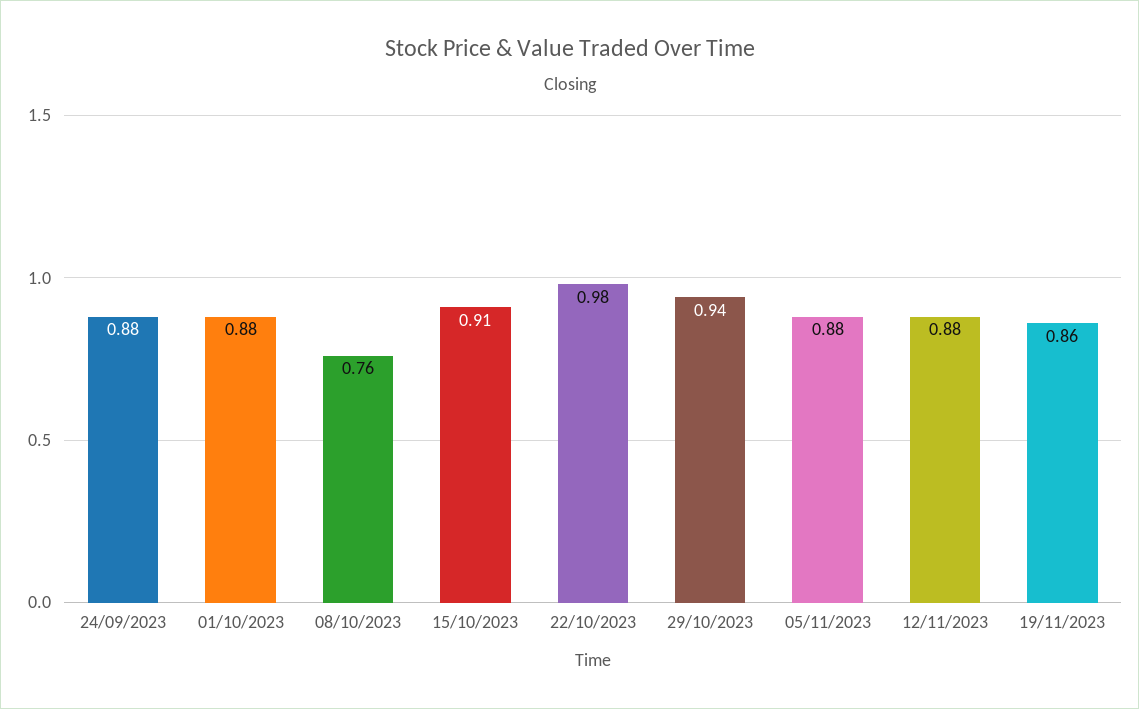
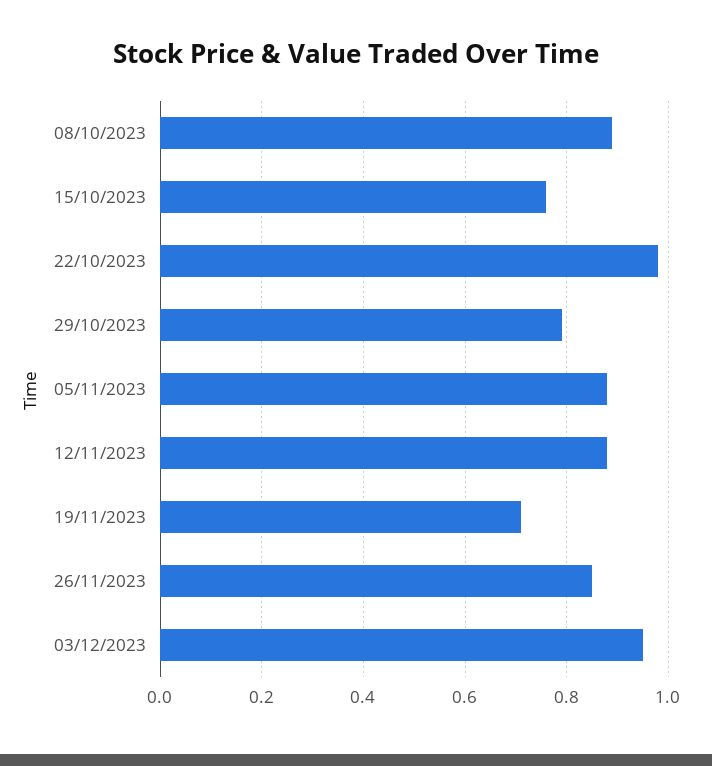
24/09/2023: 0.88 -> none
01/10/2023: 0.88 -> none
08/10/2023: 0.76 -> 0.9
15/10/2023: 0.91 -> 0.75
29/10/2023: 0.94 -> 0.8
19/11/2023: 0.86 -> 0.7
26/11/2023: none -> 0.85
03/12/2023: none -> 0.95

